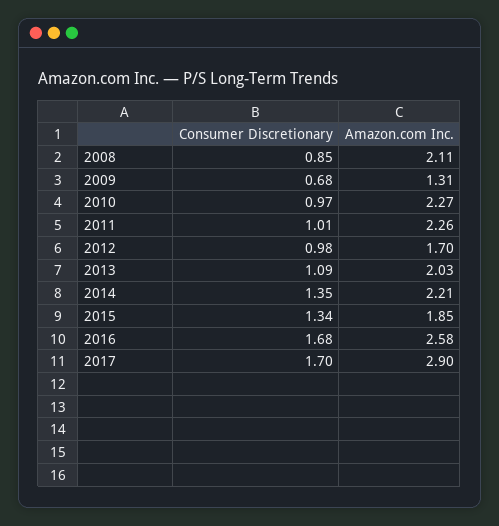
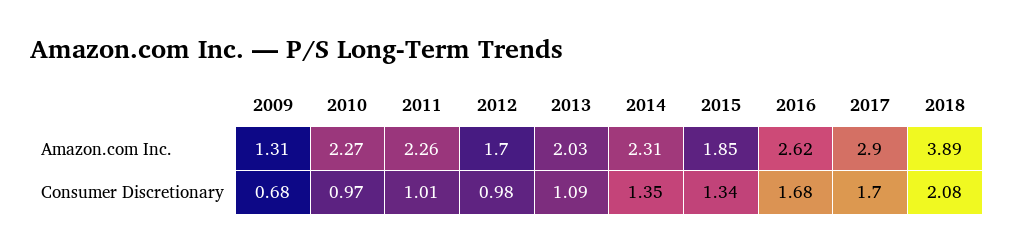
Consumer Discretionary, 2008: 0.85 -> none
Amazon.com Inc., 2008: 2.11 -> none
Amazon.com Inc., 2014: 2.21 -> 2.31
Amazon.com Inc., 2016: 2.58 -> 2.62
Amazon.com Inc., 2018: none -> 3.89
Consumer Discretionary, 2018: none -> 2.08

